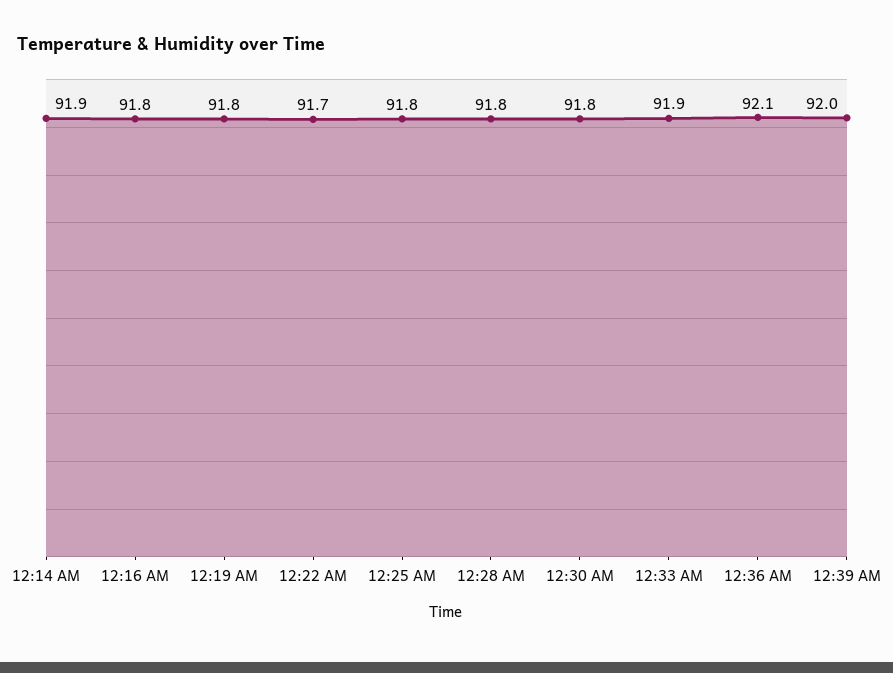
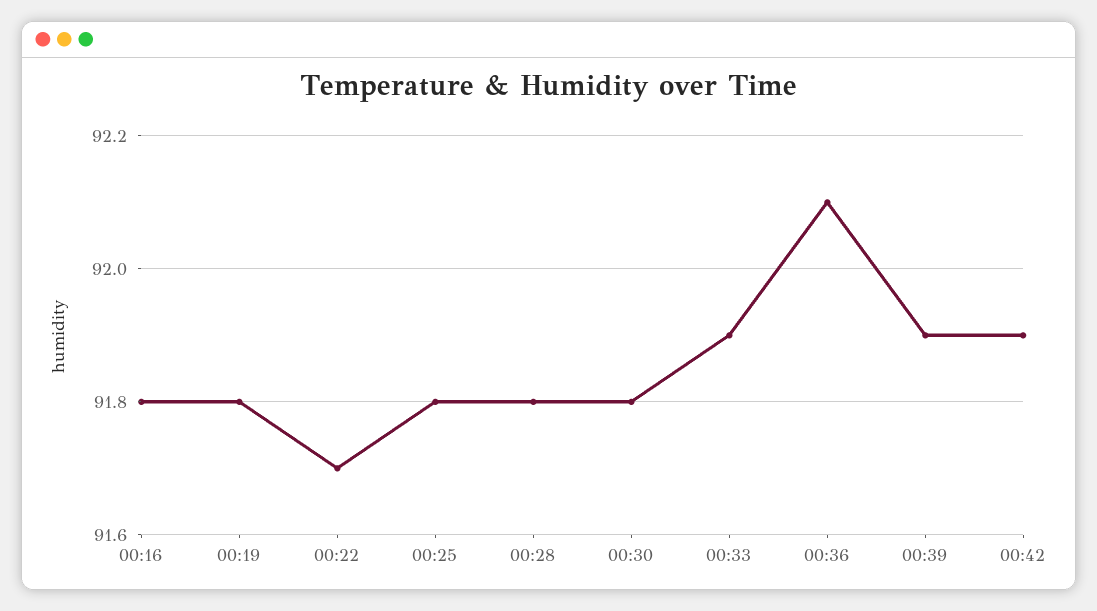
12:14 AM: 91.9 -> none
12:39 AM: 92 -> 91.9
00:42: none -> 91.9

